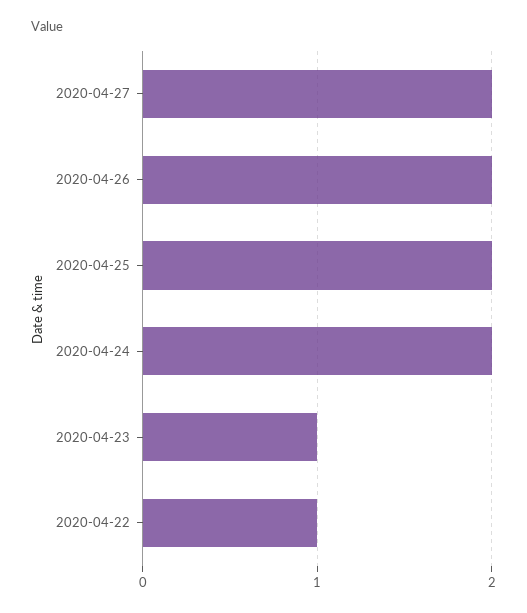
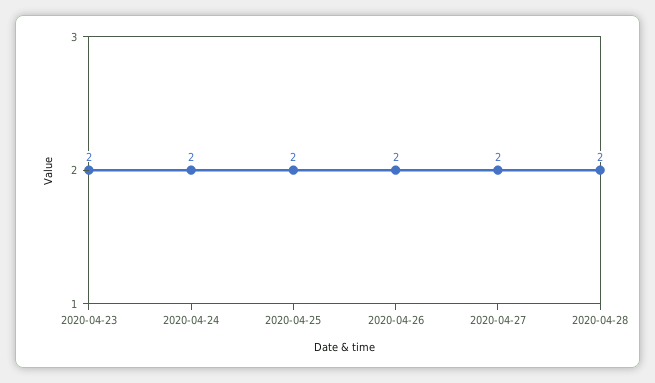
2020-04-23: 1 -> 2
2020-04-22: 1 -> none
2020-04-28: none -> 2

